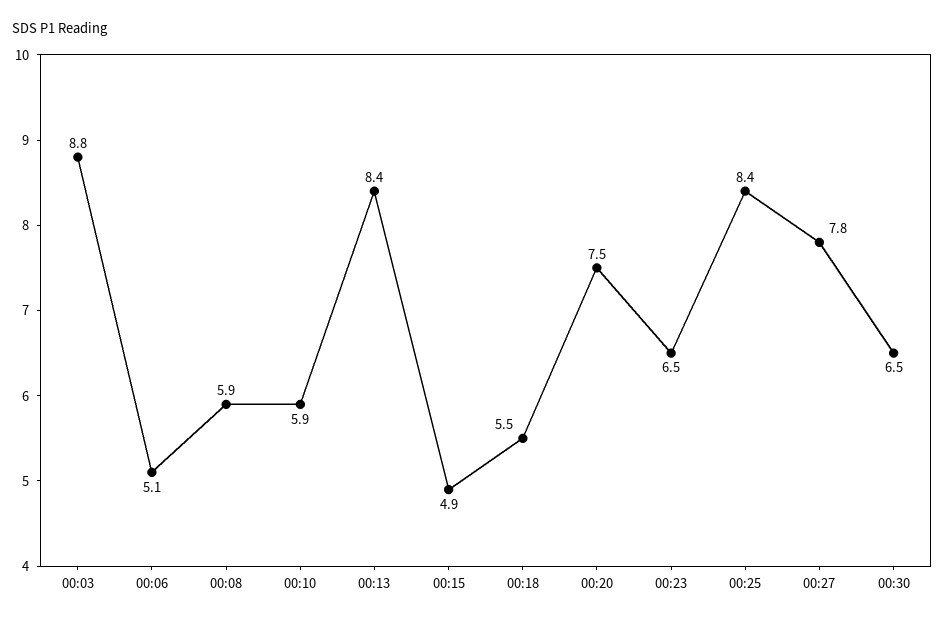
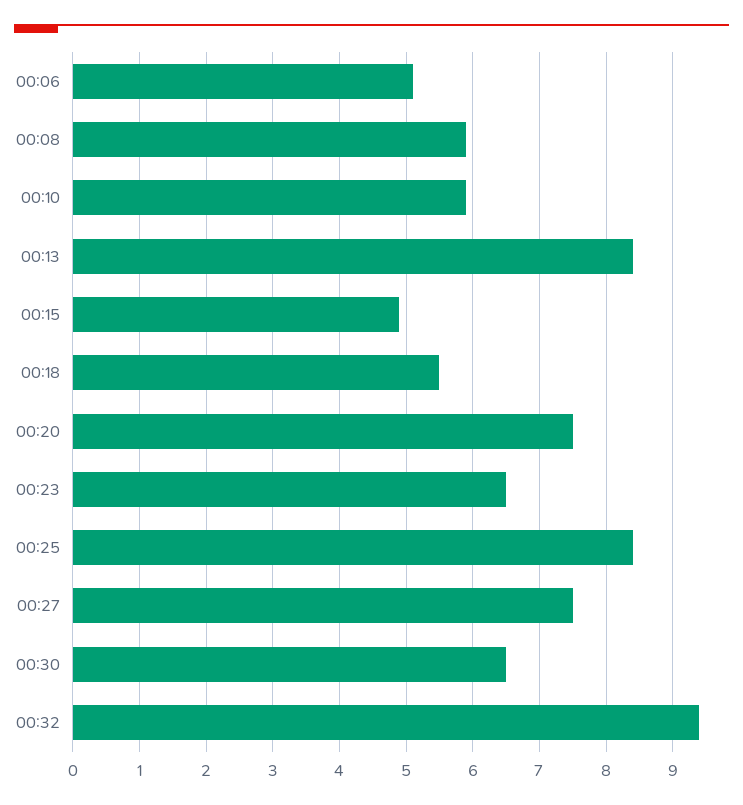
00:03: 8.8 -> none
00:27: 7.8 -> 7.5
00:32: none -> 9.4

